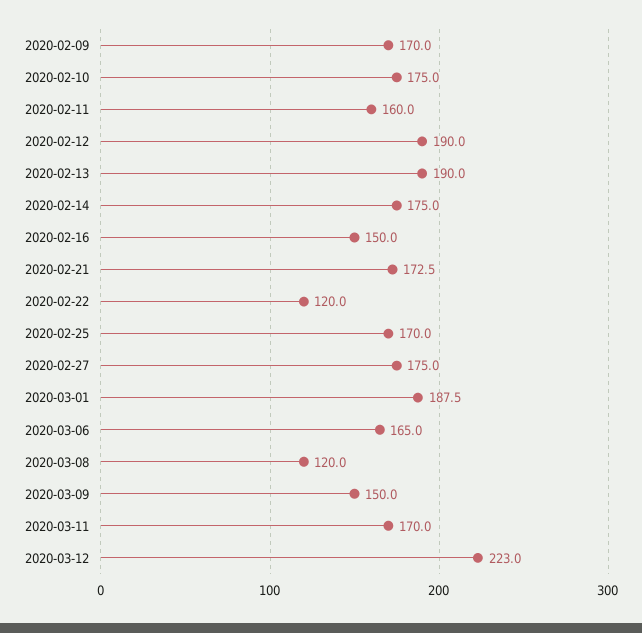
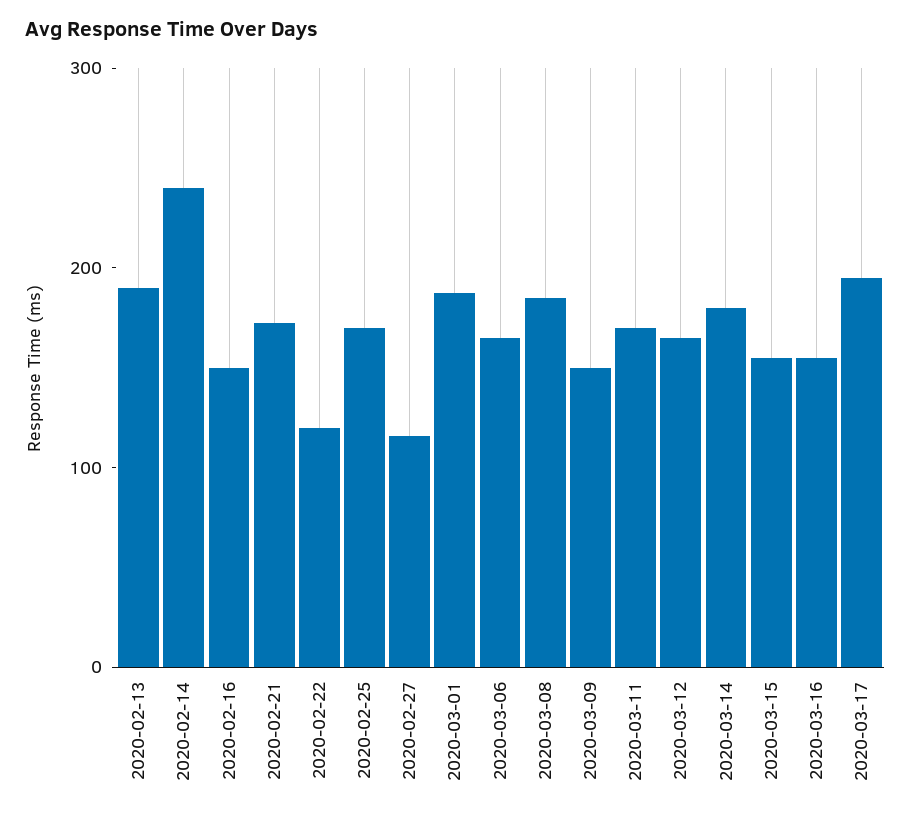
2020-02-09: 170 -> none
2020-02-10: 175 -> none
2020-02-11: 160 -> none
2020-02-12: 190 -> none
2020-02-14: 175 -> 240
2020-02-27: 175 -> 120
2020-03-08: 120 -> 180
2020-03-12: 223 -> 160
2020-03-14: none -> 180
2020-03-15: none -> 160
2020-03-16: none -> 160
2020-03-17: none -> 200

